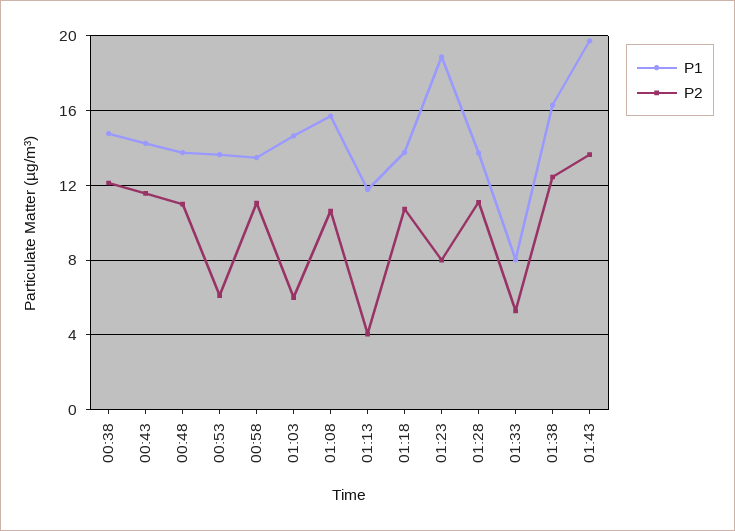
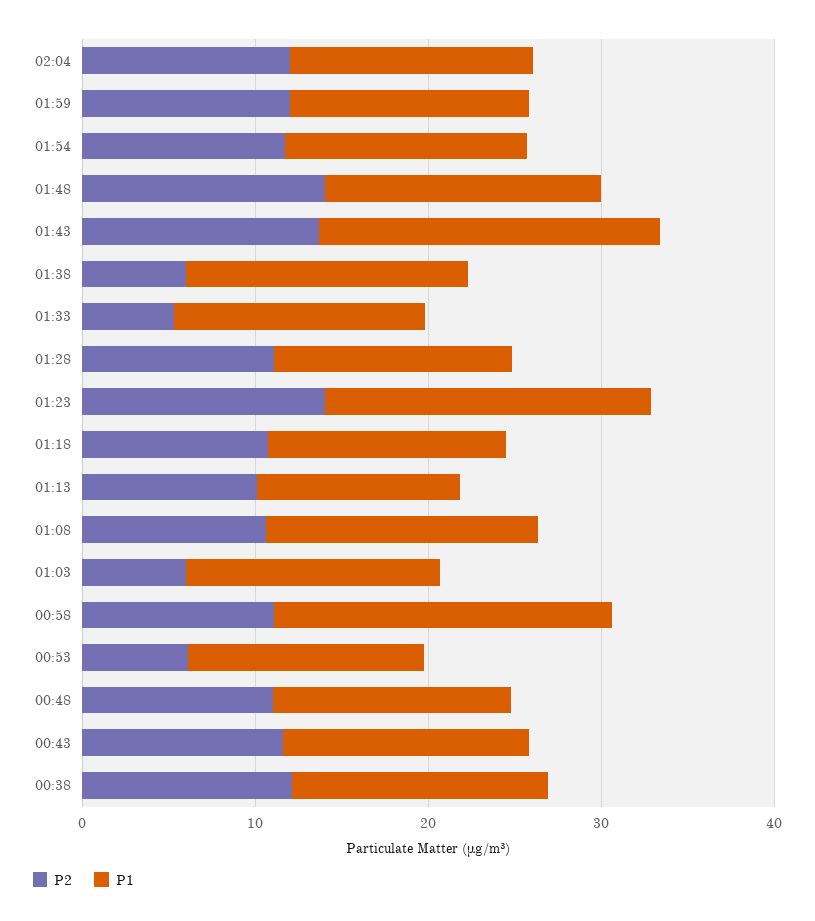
P1, 00:58: 13.5 -> 20
P2, 01:13: 4 -> 10
P2, 01:23: 8 -> 14
P1, 01:33: 8 -> 14
P2, 01:38: 12.5 -> 6
P2, 02:04: none -> 12
P1, 02:04: none -> 14
P2, 01:59: none -> 12
P1, 01:59: none -> 14
P2, 01:54: none -> 12
P1, 01:54: none -> 14
P2, 01:48: none -> 14
P1, 01:48: none -> 16

